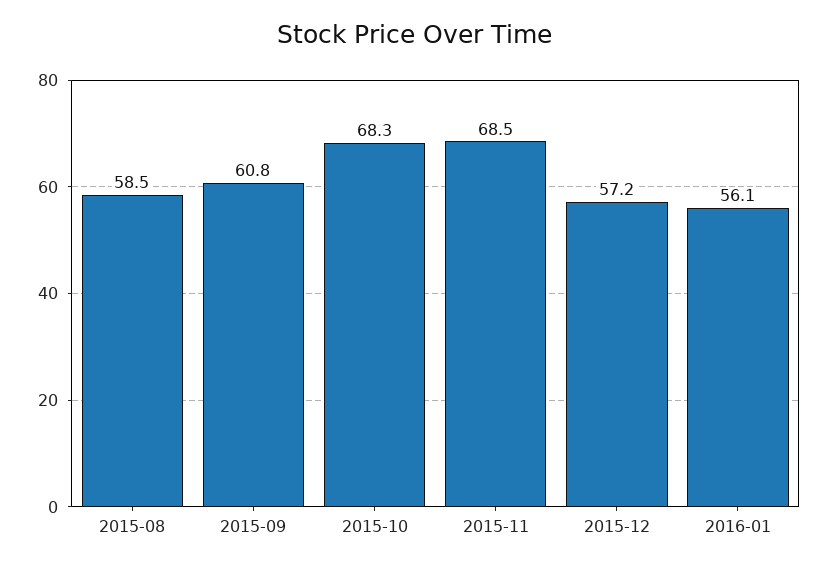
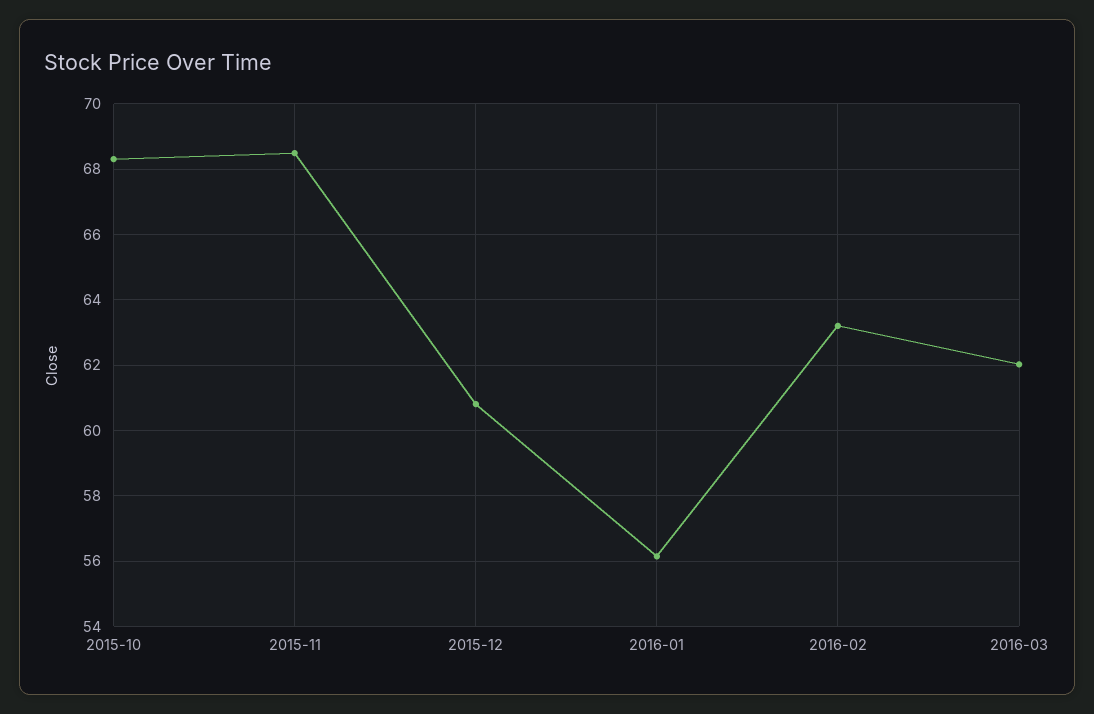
2015-08: 58.5 -> none
2015-09: 60.8 -> none
2015-12: 57.2 -> 60.8
2016-02: none -> 63.2
2016-03: none -> 62

